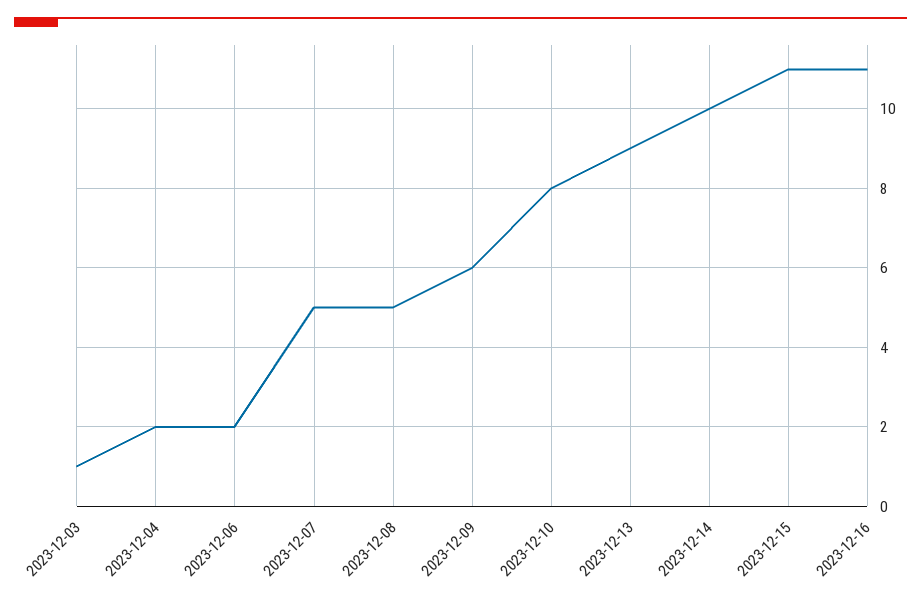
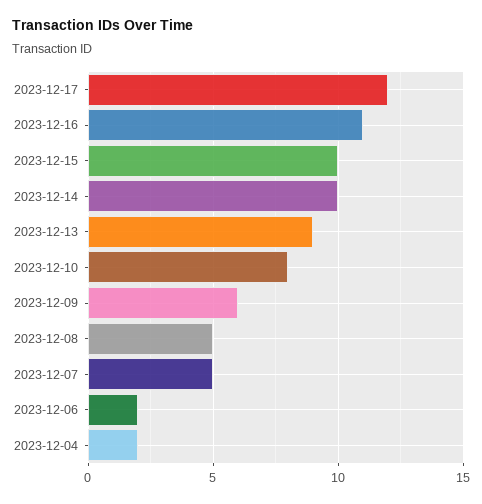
2023-12-03: 1 -> none
2023-12-15: 11 -> 10
2023-12-17: none -> 12

